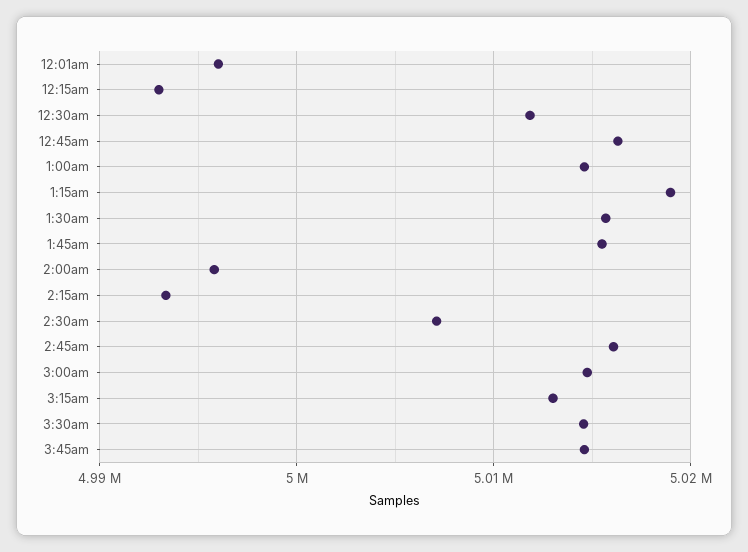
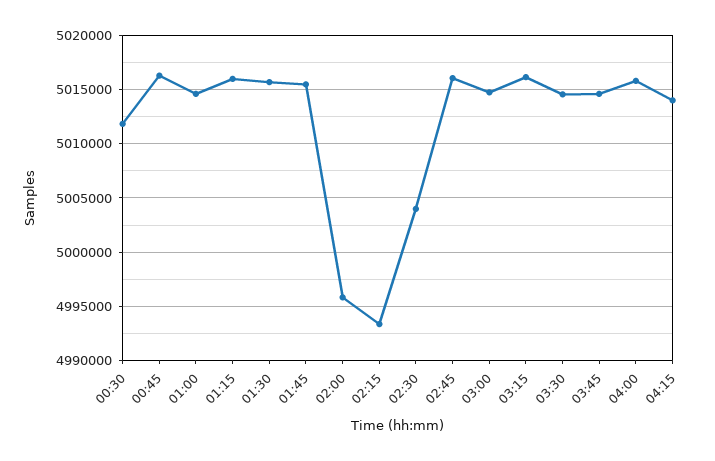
12:01am: 4996000 -> none
12:15am: 4993000 -> none
1:15am: 5019000 -> 5016000
2:30am: 5007000 -> 5004000
3:15am: 5013000 -> 5016000
04:00: none -> 5016000
04:15: none -> 5014000

